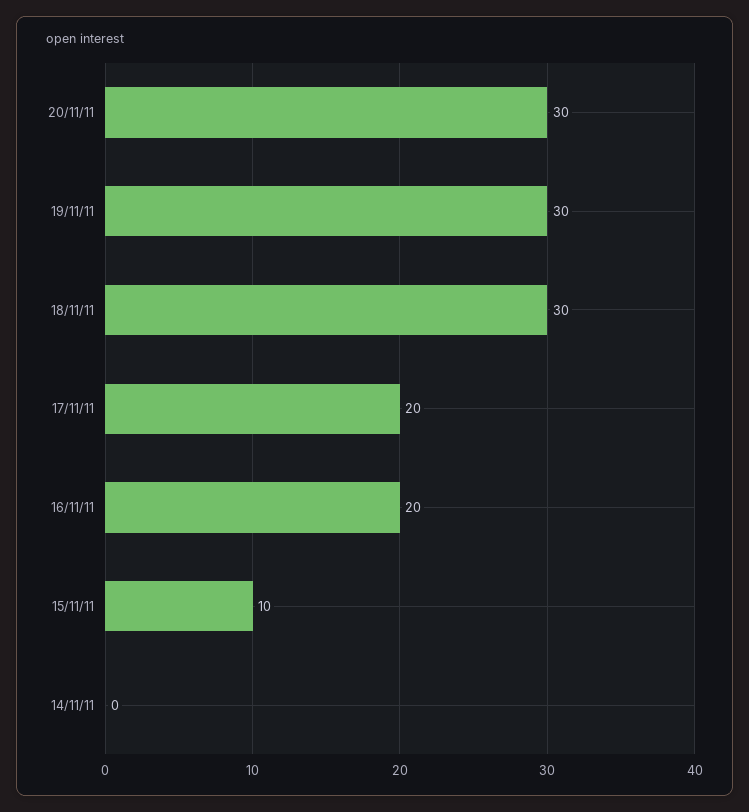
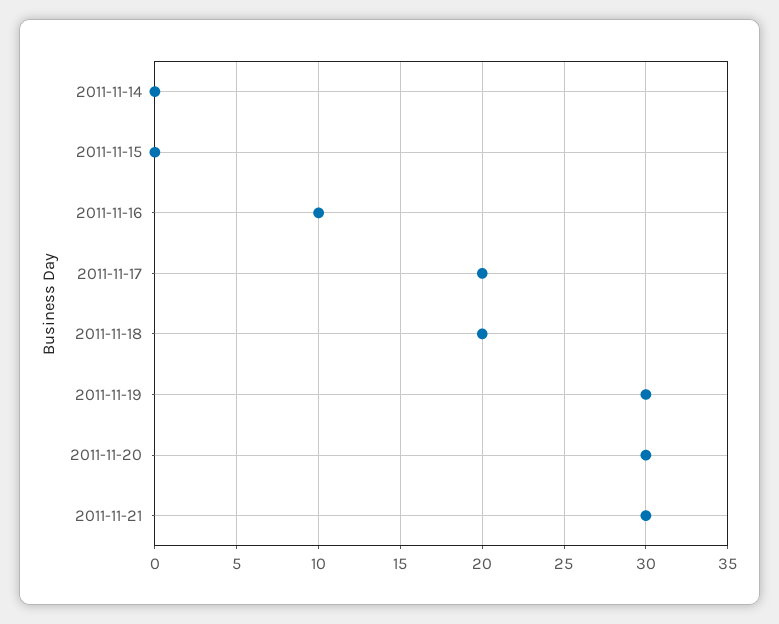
18/11/11: 30 -> 20
16/11/11: 20 -> 10
15/11/11: 10 -> 0
2011-11-21: none -> 30

